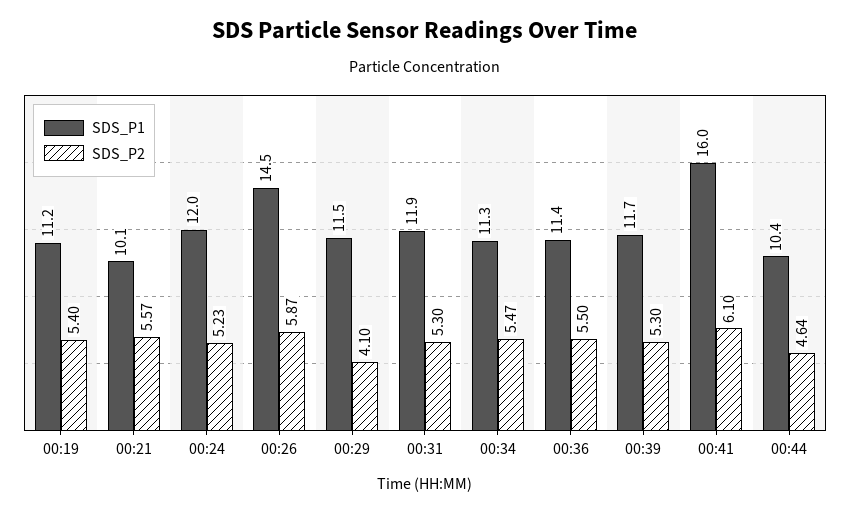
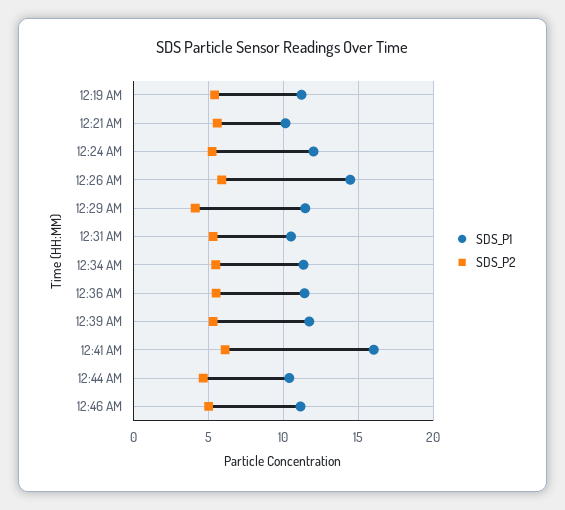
SDS_P1, 00:31: 11.9 -> 10.5
SDS_P1, 12:46 AM: none -> 11
SDS_P2, 12:46 AM: none -> 5

